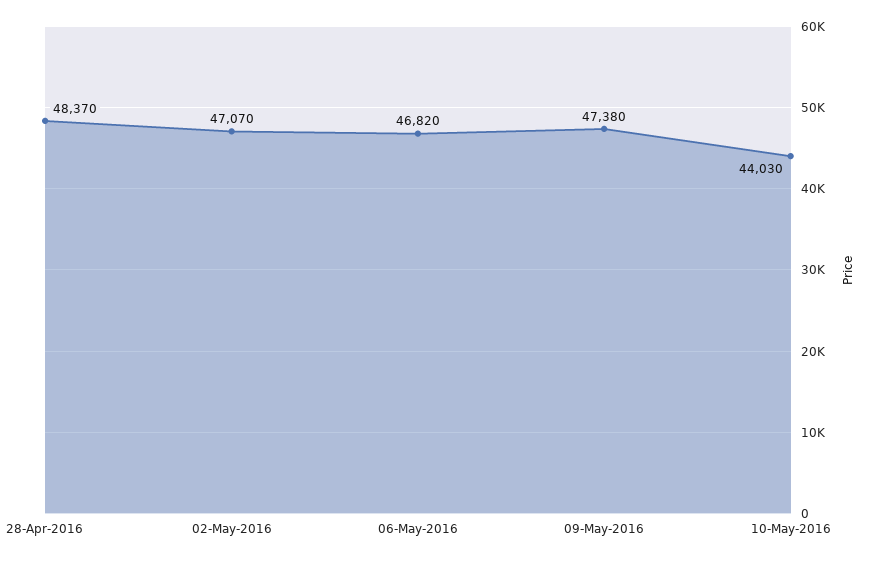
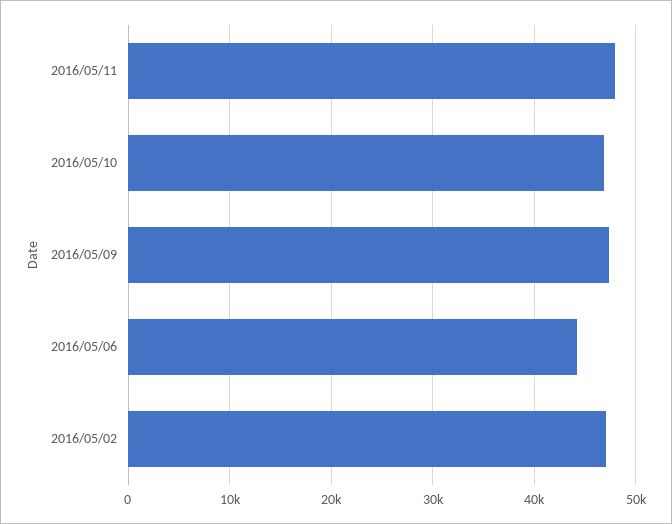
28-Apr-2016: 48370 -> none
06-May-2016: 46820 -> 44000
10-May-2016: 44030 -> 47000
2016/05/11: none -> 48000

